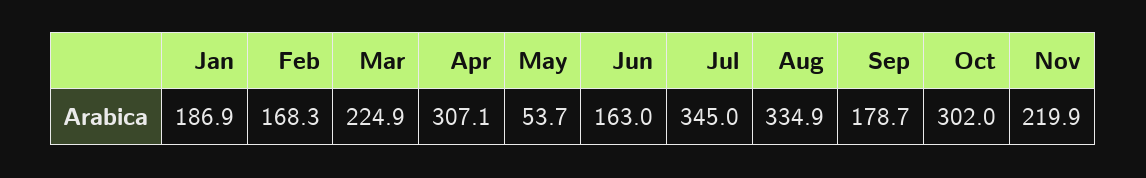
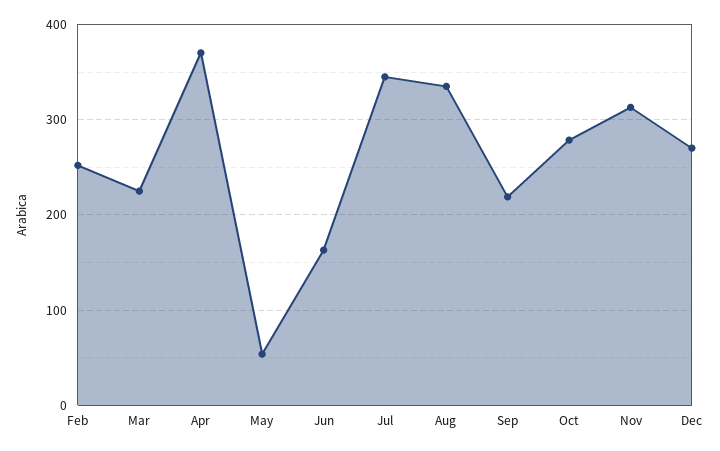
Jan: 186.9 -> none
Feb: 168.3 -> 250
Apr: 307.1 -> 370
Sep: 178.7 -> 220
Oct: 302 -> 280
Nov: 219.9 -> 310
Dec: none -> 270

